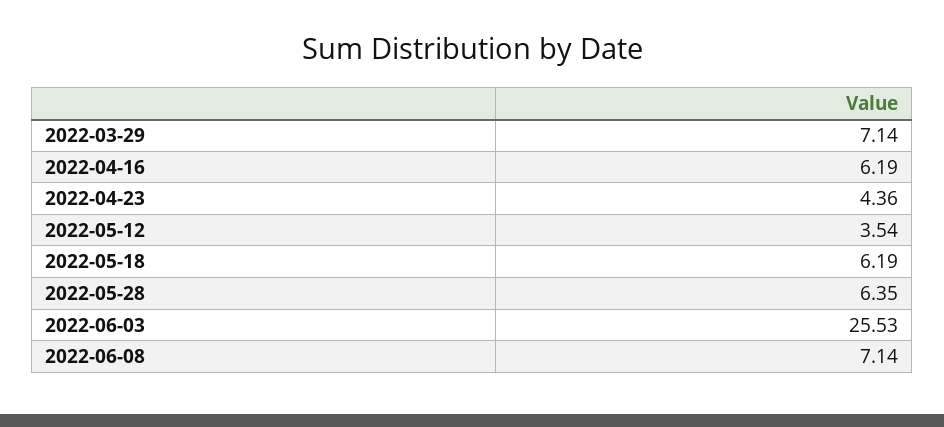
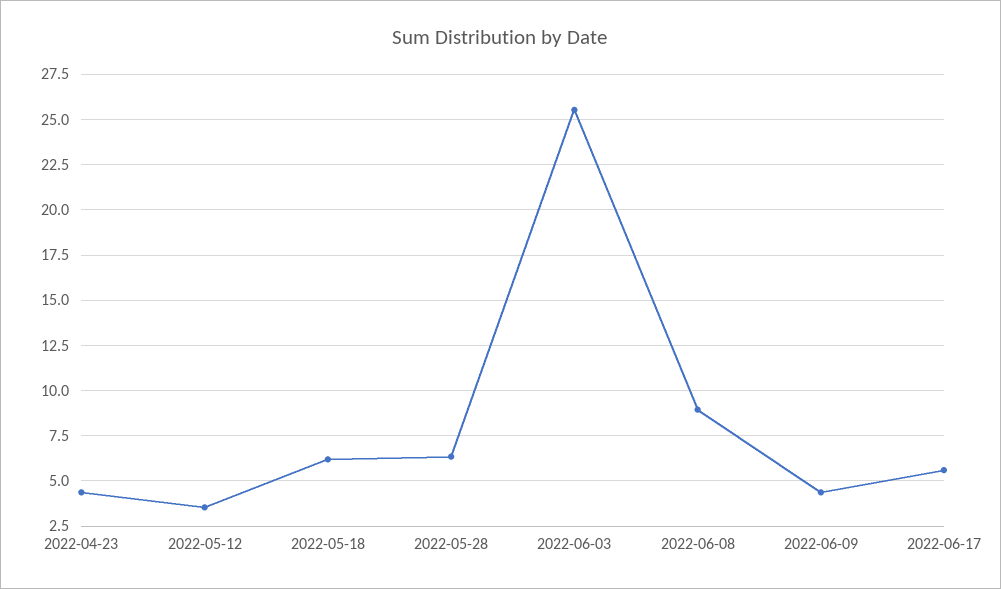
2022-03-29: 7.14 -> none
2022-04-16: 6.19 -> none
2022-06-08: 7.14 -> 9
2022-06-09: none -> 4.5
2022-06-17: none -> 5.5

